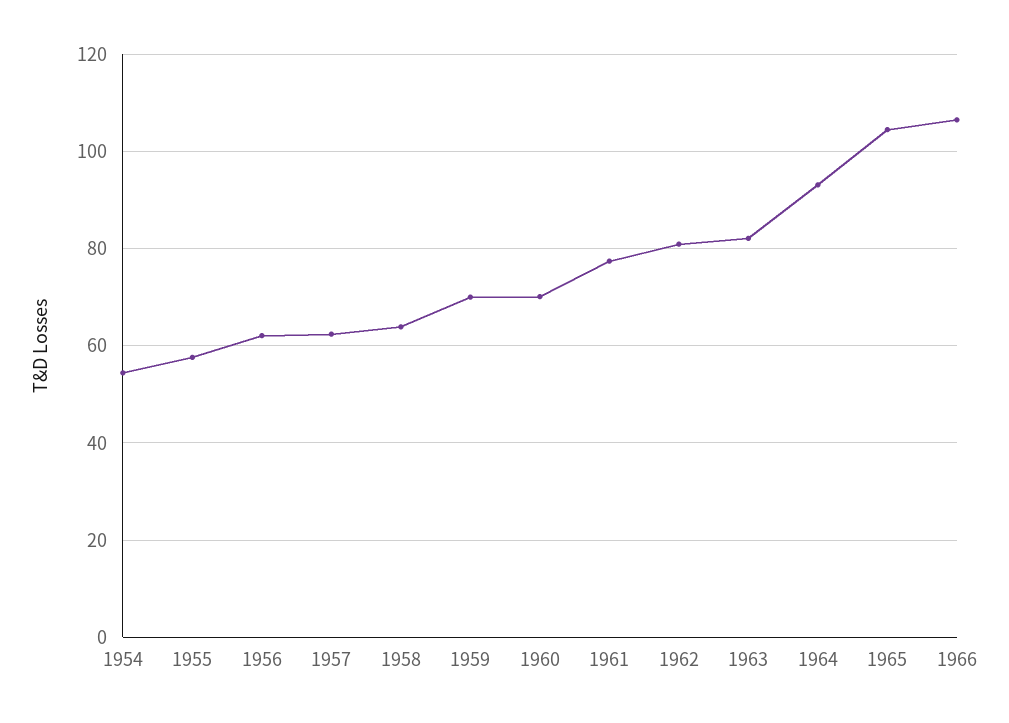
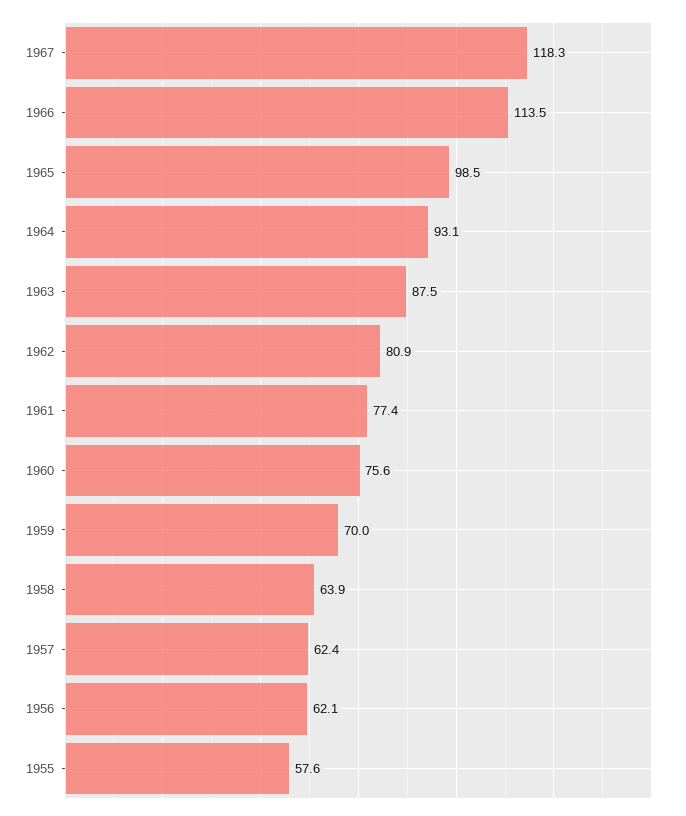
1954: 54 -> none
1960: 70 -> 75.6
1963: 82 -> 87.5
1965: 104 -> 98.5
1966: 106 -> 113.5
1967: none -> 118.3

